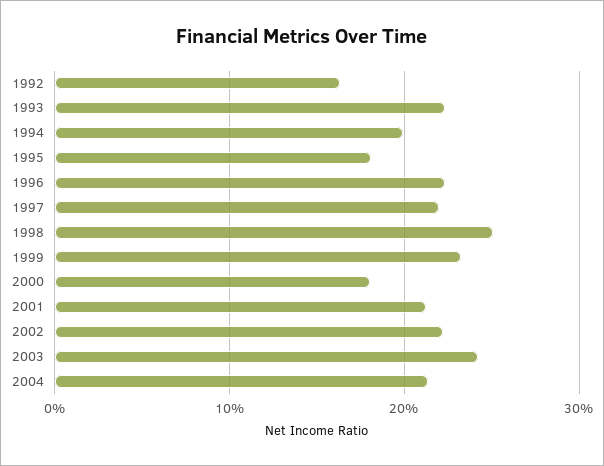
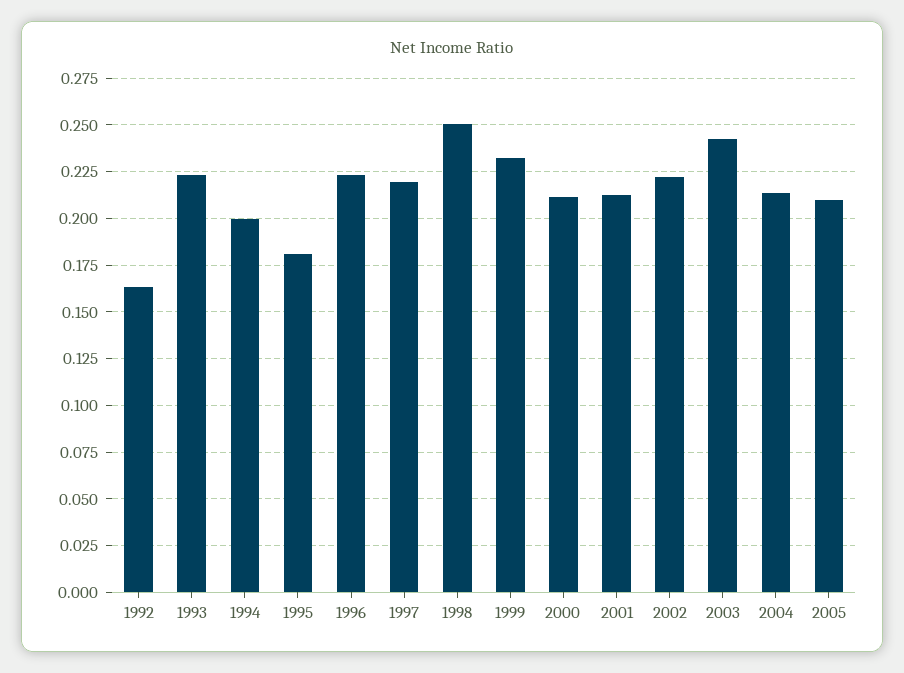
2000: 0.18 -> 0.21
2005: none -> 0.21

